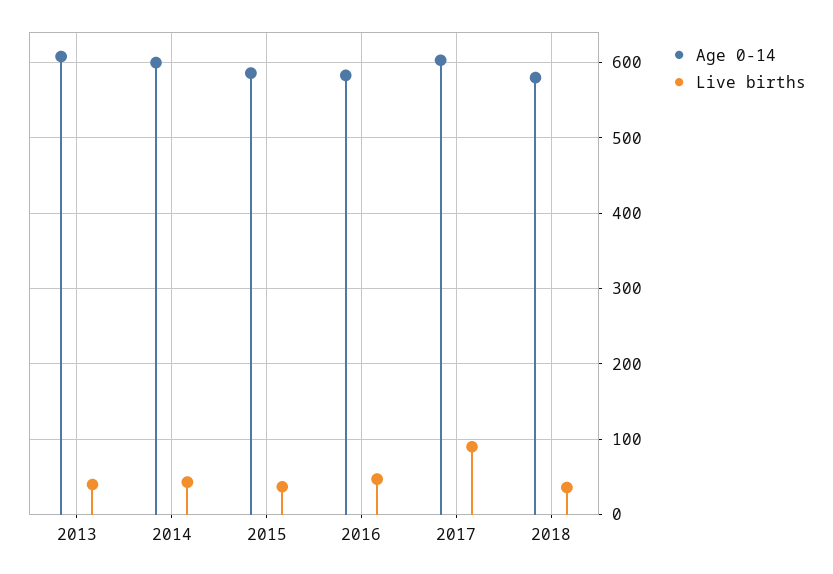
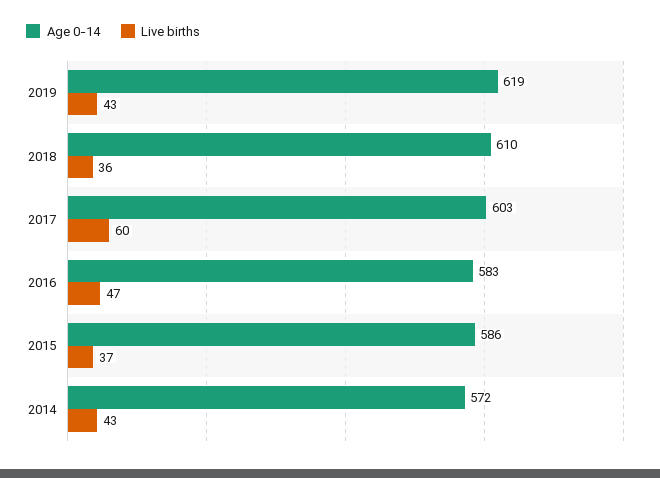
Age 0-14, 2013: 610 -> none
Live births, 2013: 40 -> none
Age 0-14, 2014: 600 -> 572
Live births, 2017: 90 -> 60
Age 0-14, 2018: 580 -> 610
Age 0-14, 2019: none -> 619
Live births, 2019: none -> 43

